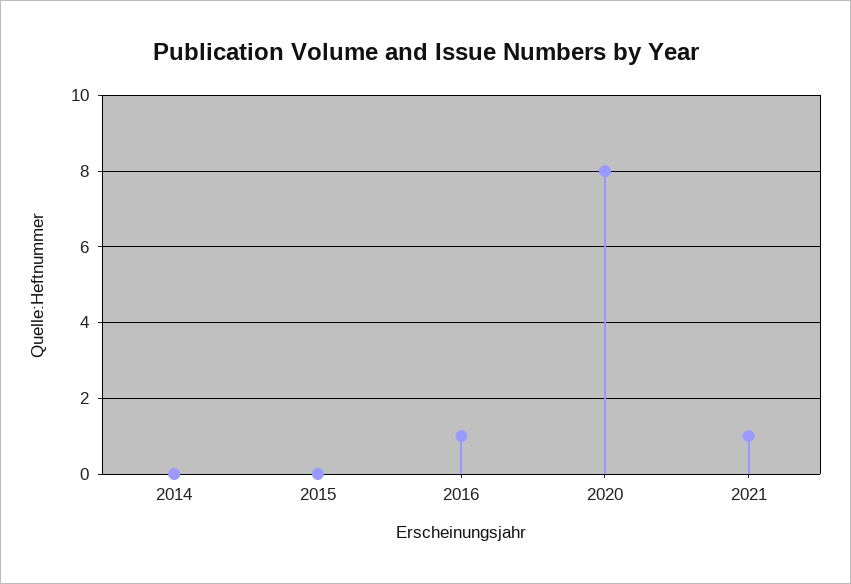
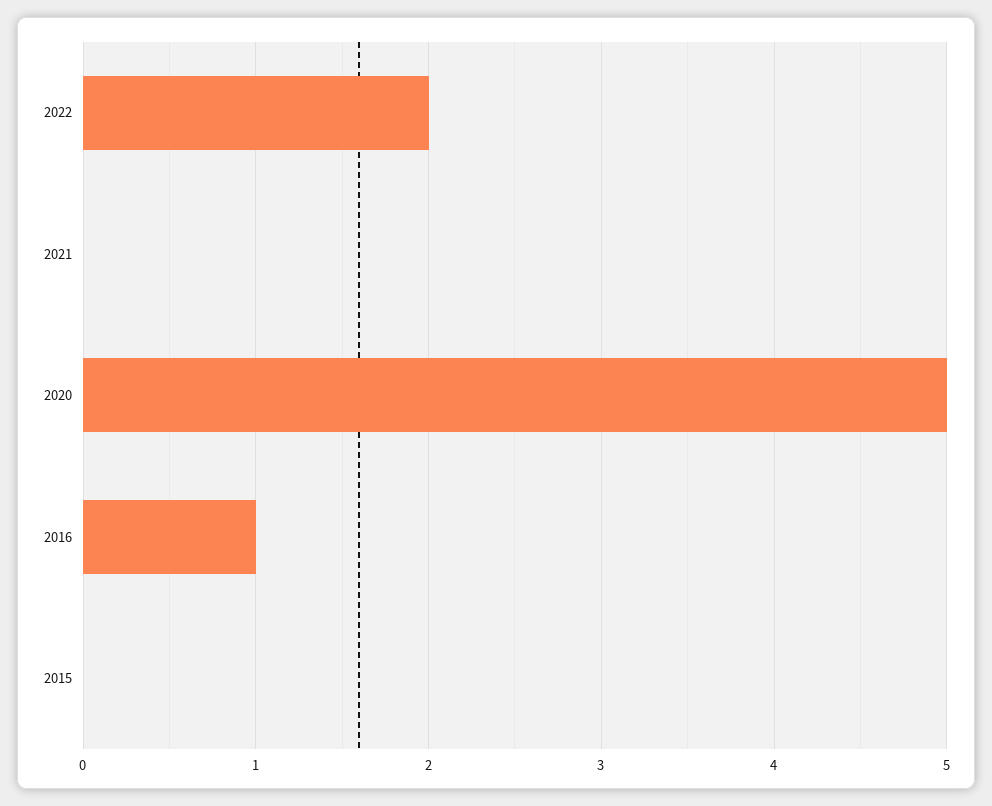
2014: 0 -> none
2020: 8 -> 5
2021: 1 -> 0
2022: none -> 2

